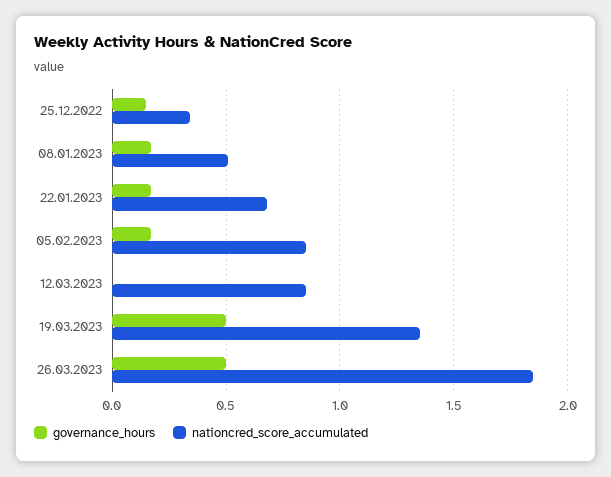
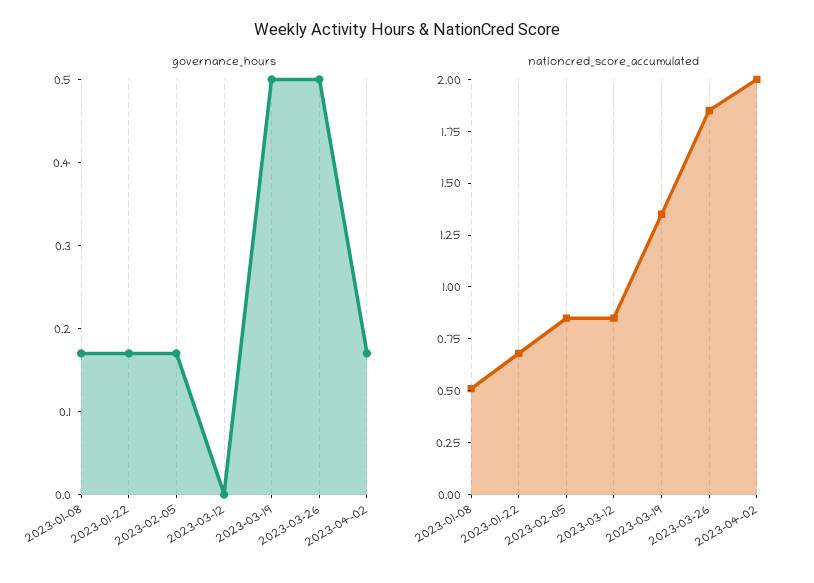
governance_hours, 25.12.2022: 0.15 -> none
nationcred_score_accumulated, 25.12.2022: 0.35 -> none
governance_hours, 2023-04-02: none -> 0.17
nationcred_score_accumulated, 2023-04-02: none -> 2

